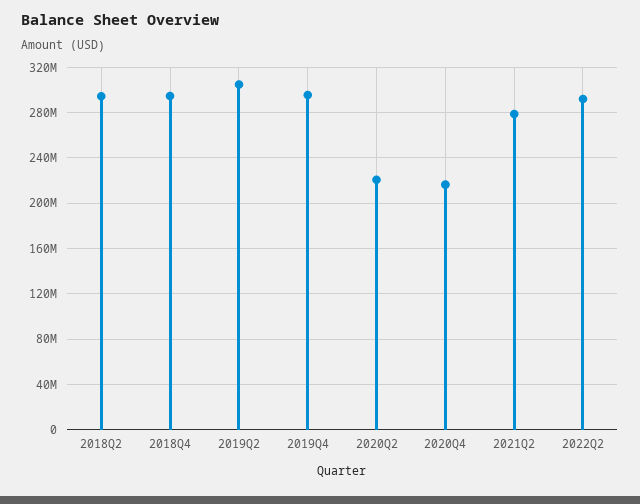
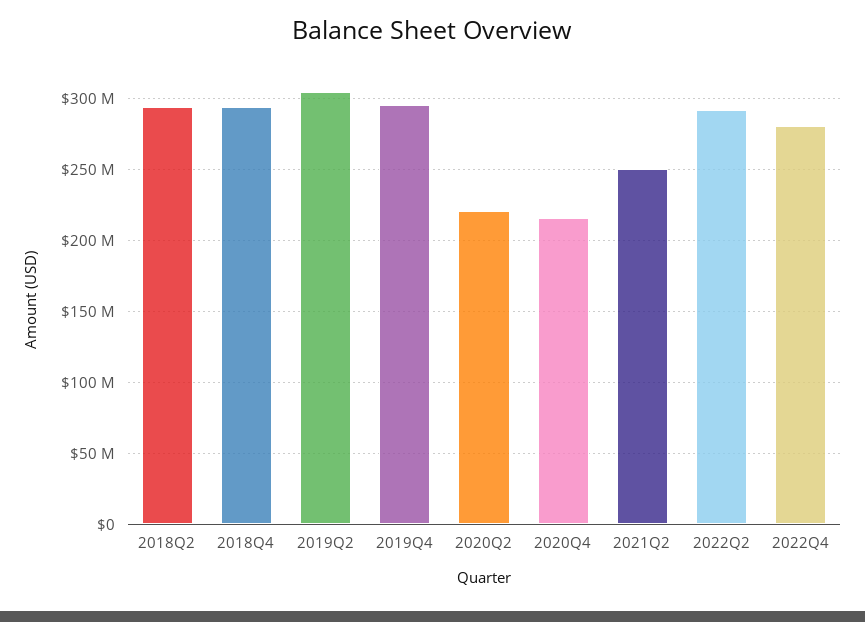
2021Q2: 280000000 -> 250000000
2022Q4: none -> 280000000

